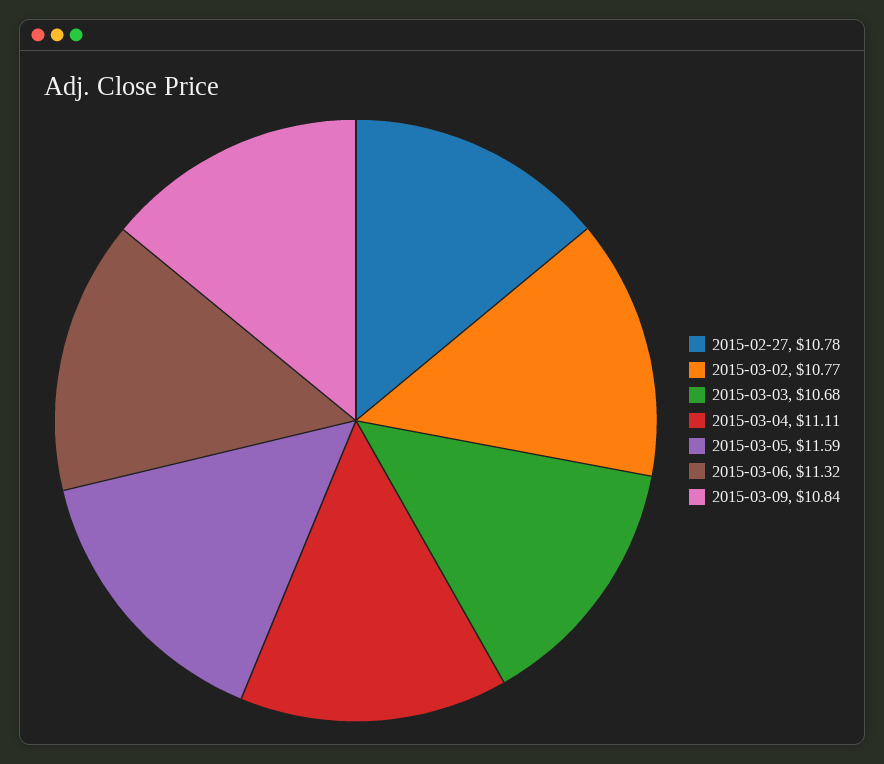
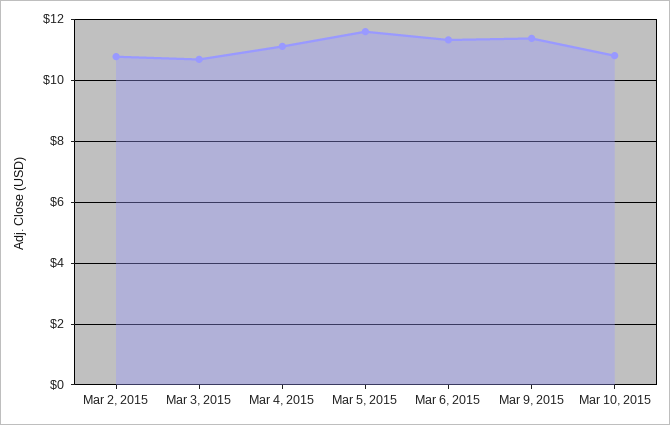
2015-02-27: 10.78 -> none
2015-03-09: 10.84 -> 11.4
Mar 10, 2015: none -> 10.8

